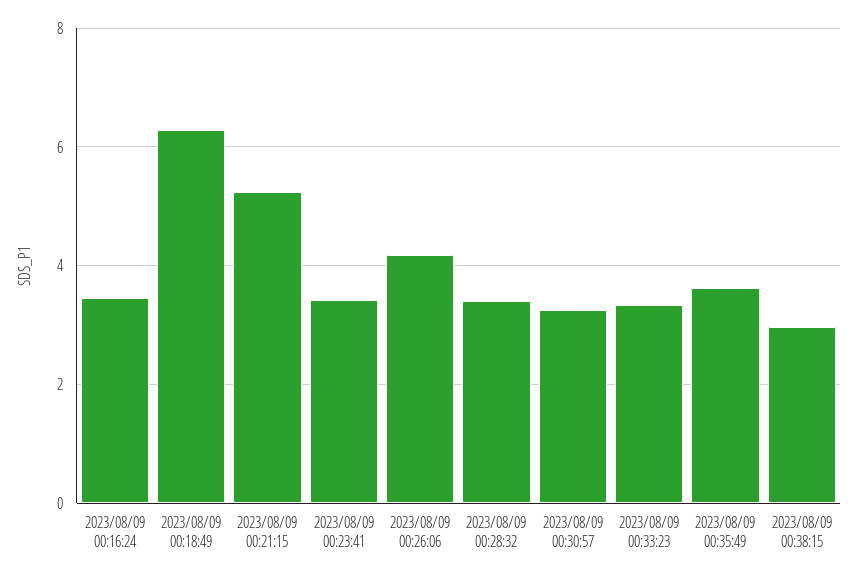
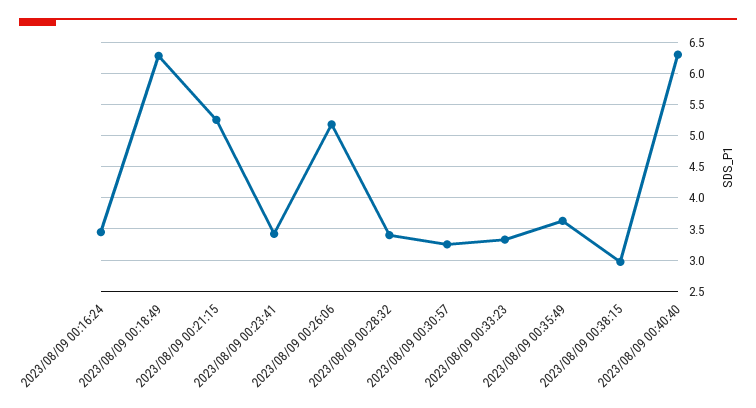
2023/08/09 00:26:06: 4.2 -> 5.2
2023/08/09 00:40:40: none -> 6.3

